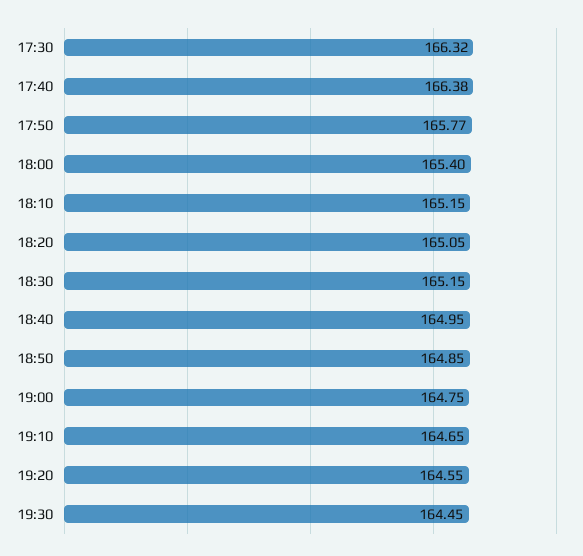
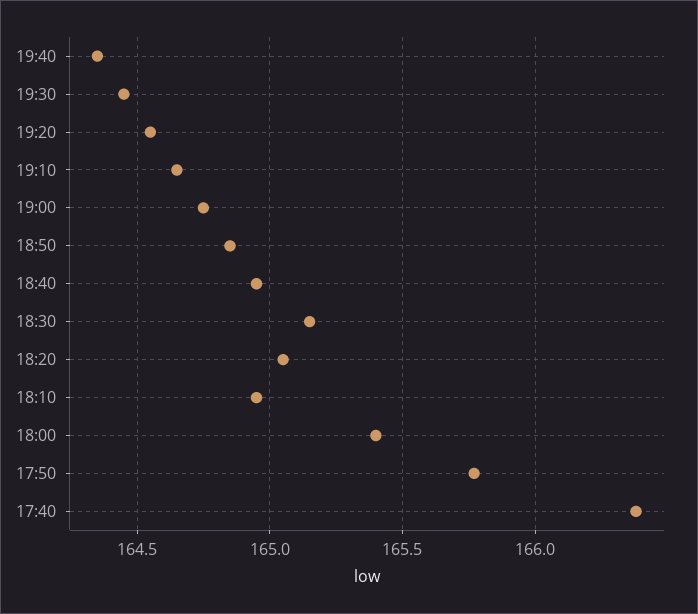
17:30: 166.32 -> none
18:10: 165.15 -> 164.95
19:40: none -> 164.35

